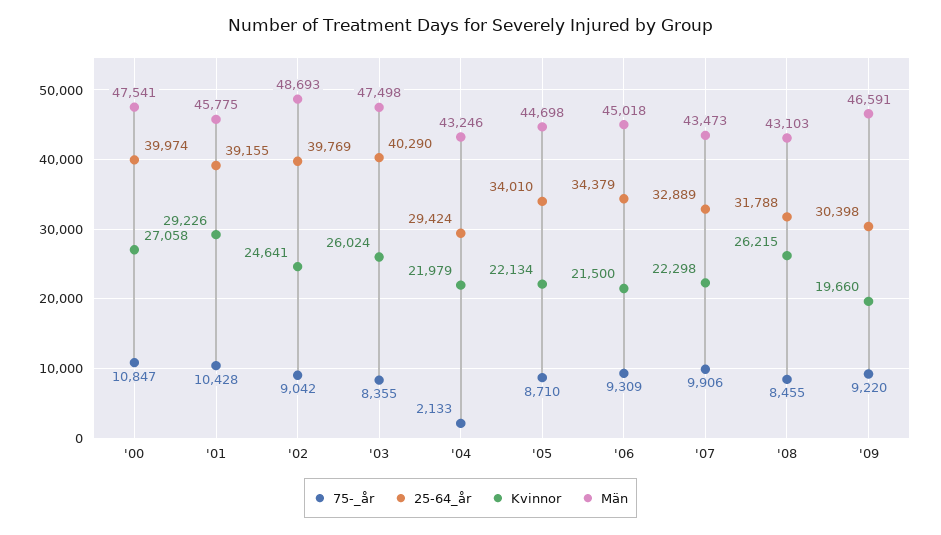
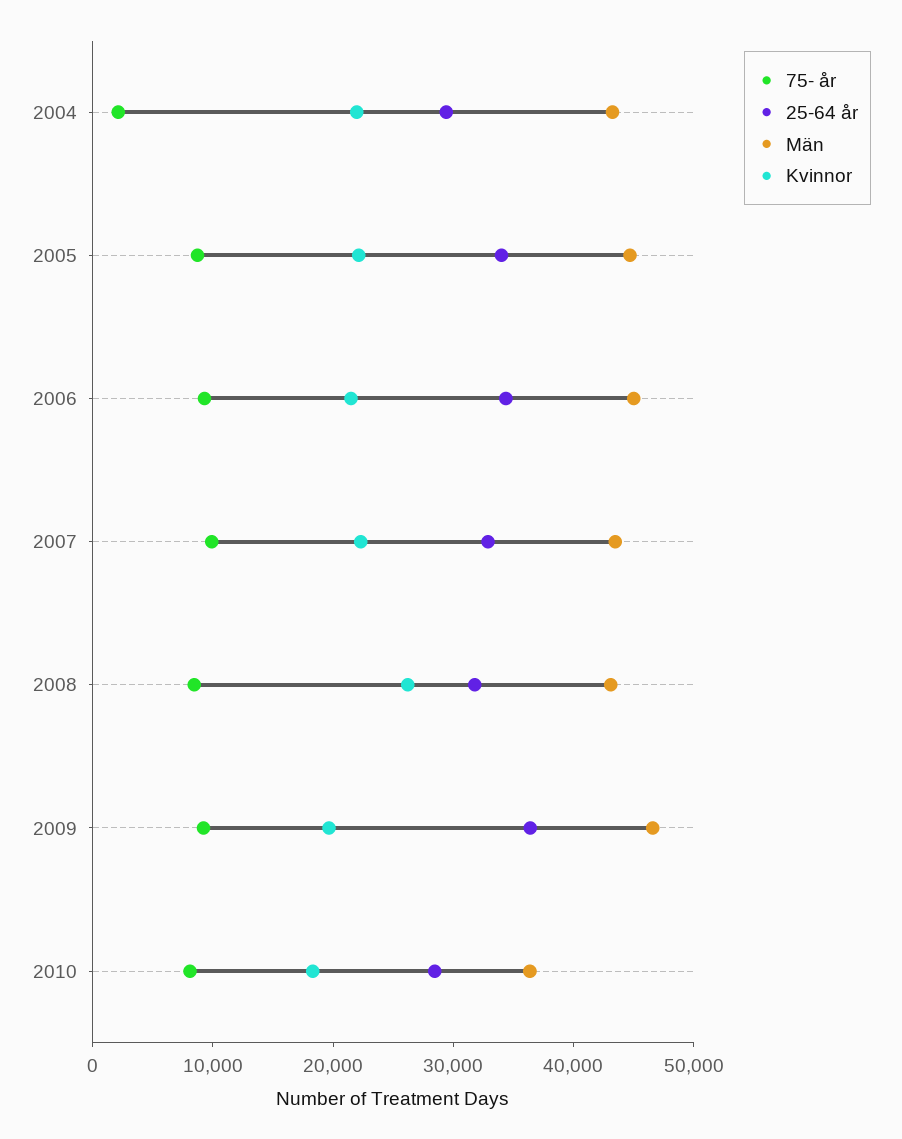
75-_år, '00: 10847 -> none
25-64_år, '00: 39974 -> none
Kvinnor, '00: 27058 -> none
Män, '00: 47541 -> none
75-_år, '01: 10428 -> none
25-64_år, '01: 39155 -> none
Kvinnor, '01: 29226 -> none
Män, '01: 45775 -> none
75-_år, '02: 9042 -> none
25-64_år, '02: 39769 -> none
Kvinnor, '02: 24641 -> none
Män, '02: 48693 -> none
75-_år, '03: 8355 -> none
25-64_år, '03: 40290 -> none
Kvinnor, '03: 26024 -> none
Män, '03: 47498 -> none
25-64_år, '09: 30398 -> 36000
75-_år, 2010: none -> 8000
25-64_år, 2010: none -> 28000
Män, 2010: none -> 36000
Kvinnor, 2010: none -> 18000

